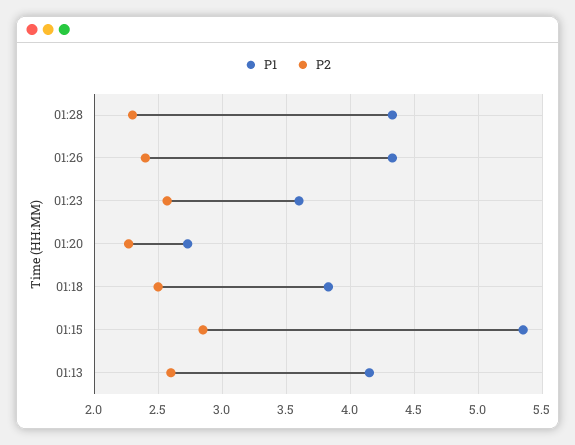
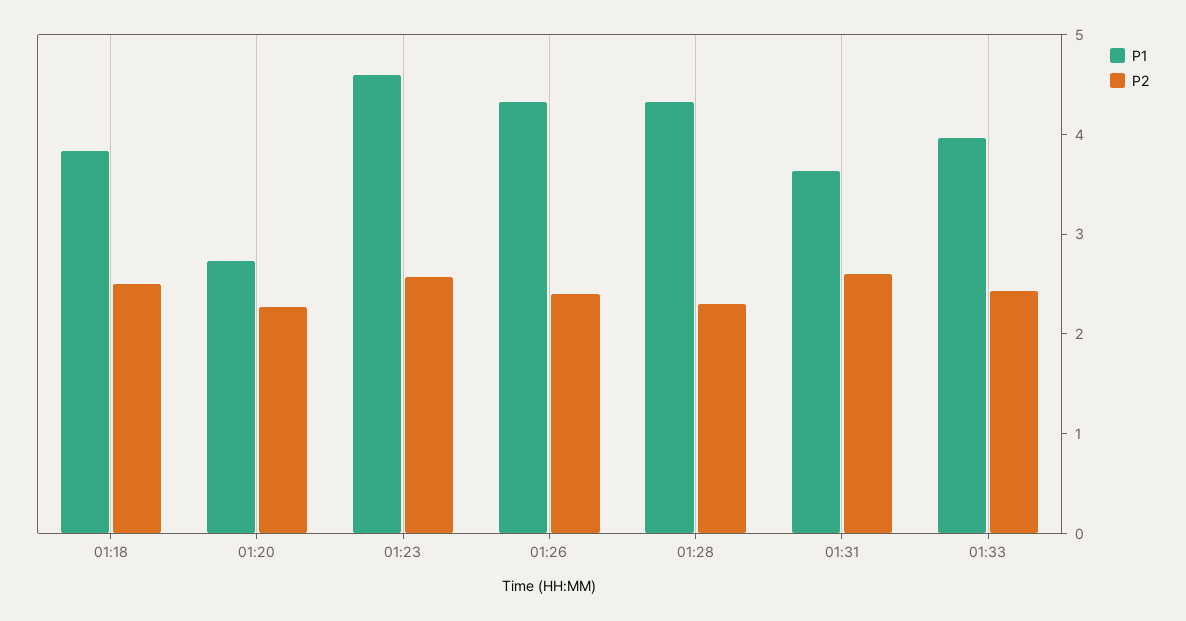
P1, 01:23: 3.6 -> 4.6
P1, 01:15: 5.35 -> none
P2, 01:15: 2.85 -> none
P1, 01:13: 4.15 -> none
P2, 01:13: 2.6 -> none
P1, 01:31: none -> 3.6
P2, 01:31: none -> 2.6
P1, 01:33: none -> 4
P2, 01:33: none -> 2.4

